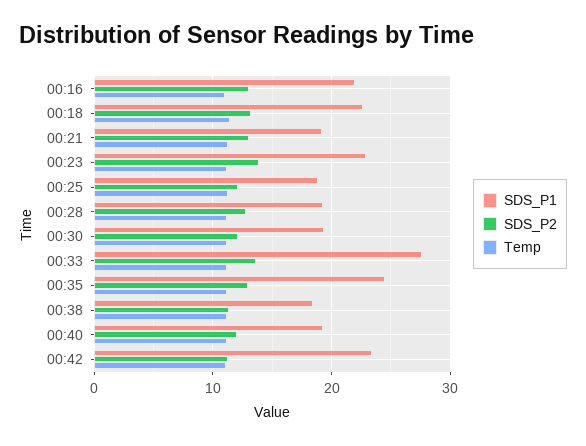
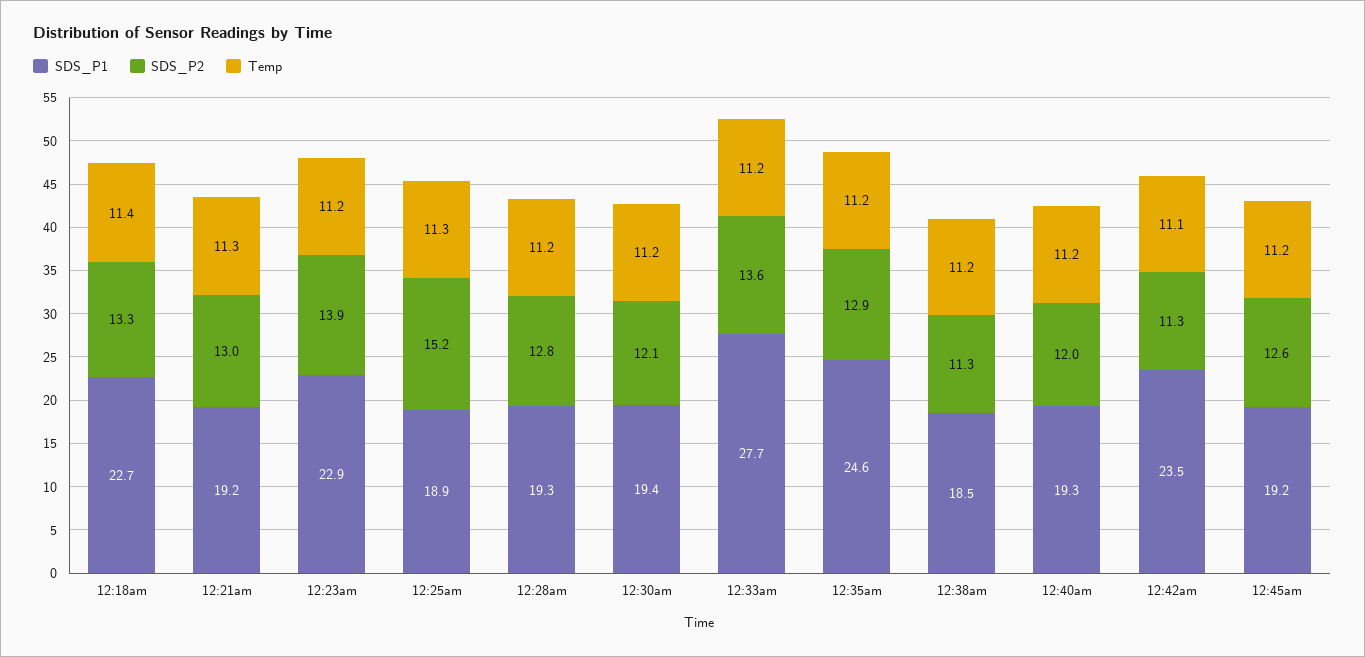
SDS_P1, 00:16: 22 -> none
SDS_P2, 00:16: 13 -> none
Temp, 00:16: 11 -> none
SDS_P2, 00:25: 12 -> 15.2
SDS_P1, 12:45am: none -> 19.2
SDS_P2, 12:45am: none -> 12.6
Temp, 12:45am: none -> 11.2

